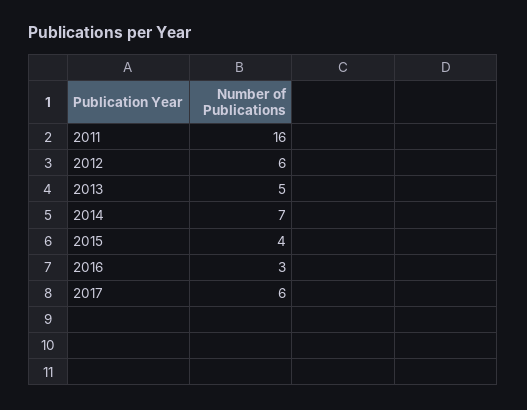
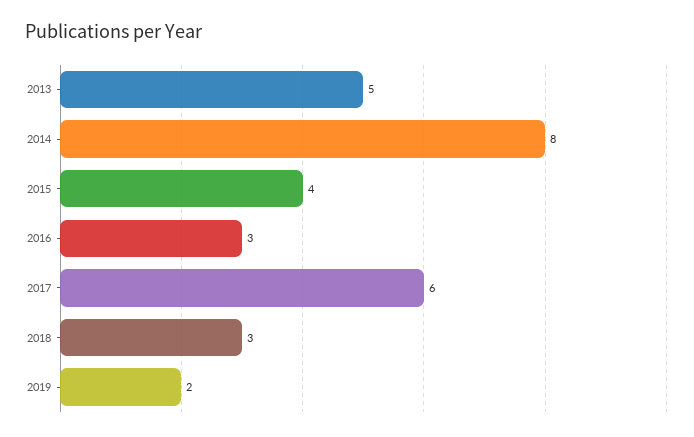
2011: 16 -> none
2012: 6 -> none
2014: 7 -> 8
2018: none -> 3
2019: none -> 2

